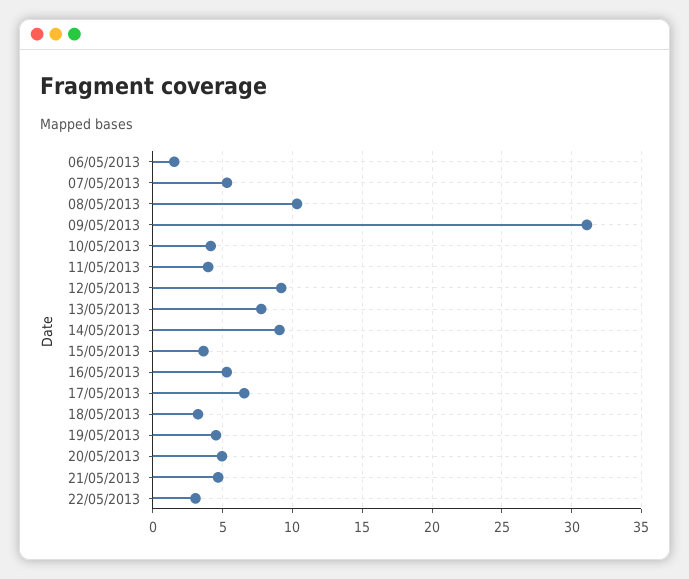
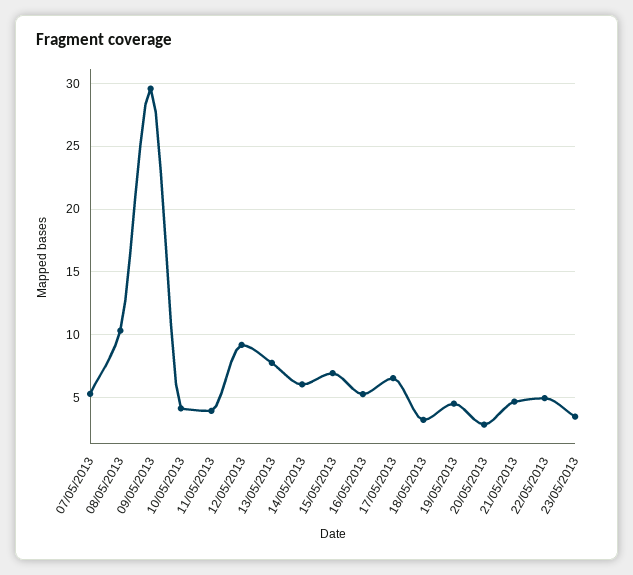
06/05/2013: 1.5 -> none
09/05/2013: 31 -> 29.5
14/05/2013: 9 -> 6
15/05/2013: 3.5 -> 7
20/05/2013: 5 -> 3
22/05/2013: 3 -> 5
23/05/2013: none -> 3.5

